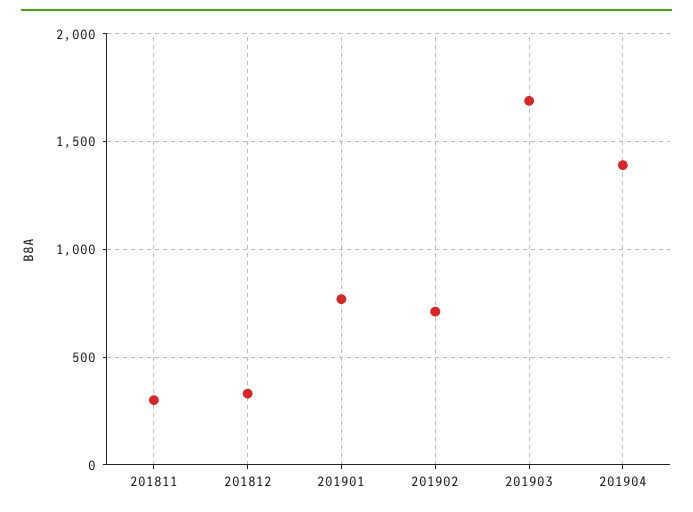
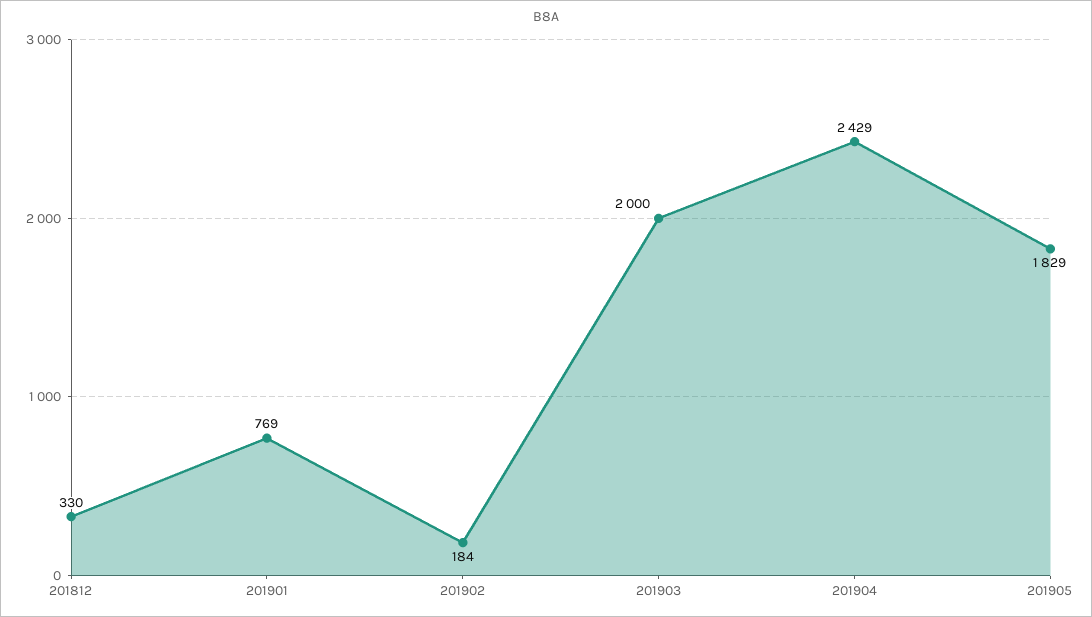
201811: 300 -> none
201902: 700 -> 184
201903: 1700 -> 2000
201904: 1400 -> 2429
201905: none -> 1829

